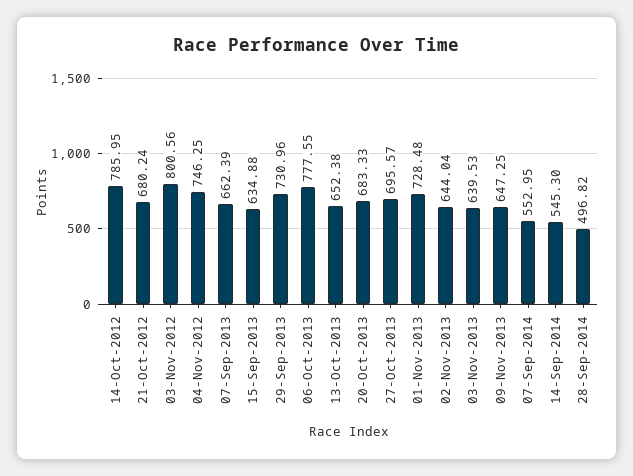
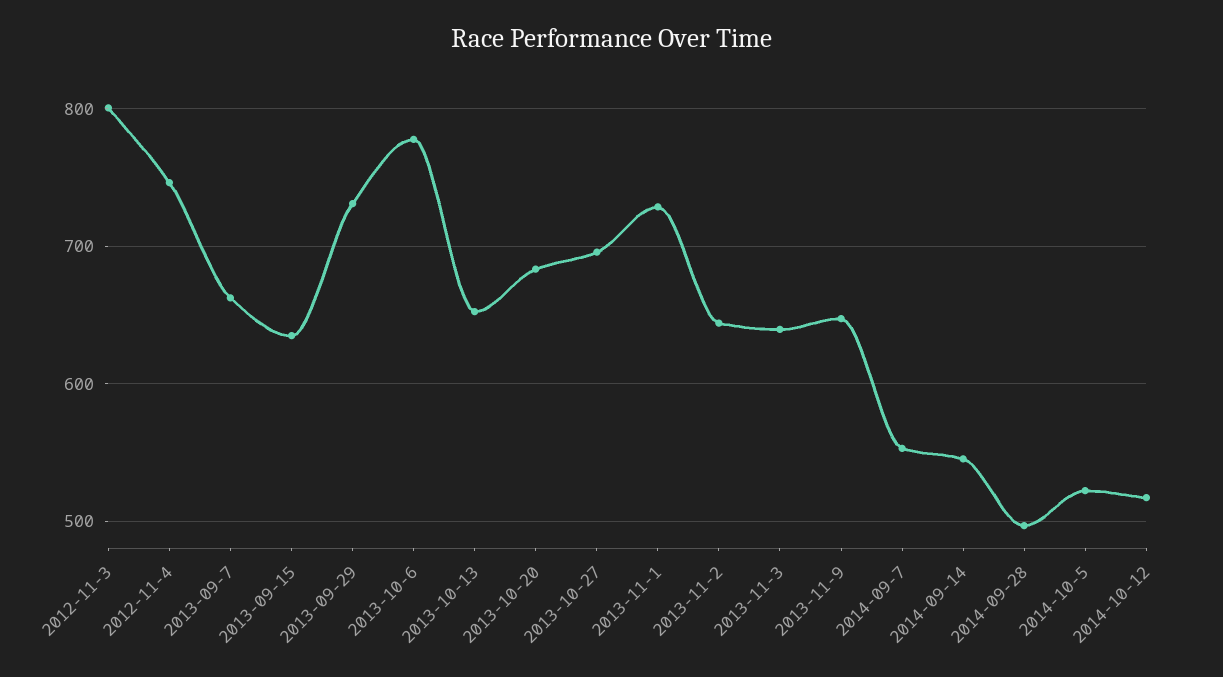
14-Oct-2012: 785.95 -> none
21-Oct-2012: 680.24 -> none
2014-10-5: none -> 520
2014-10-12: none -> 520

